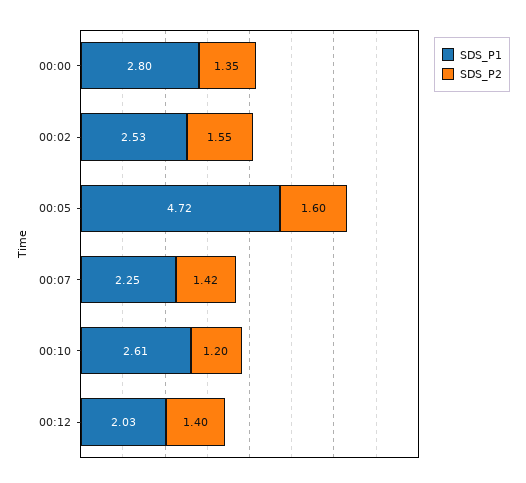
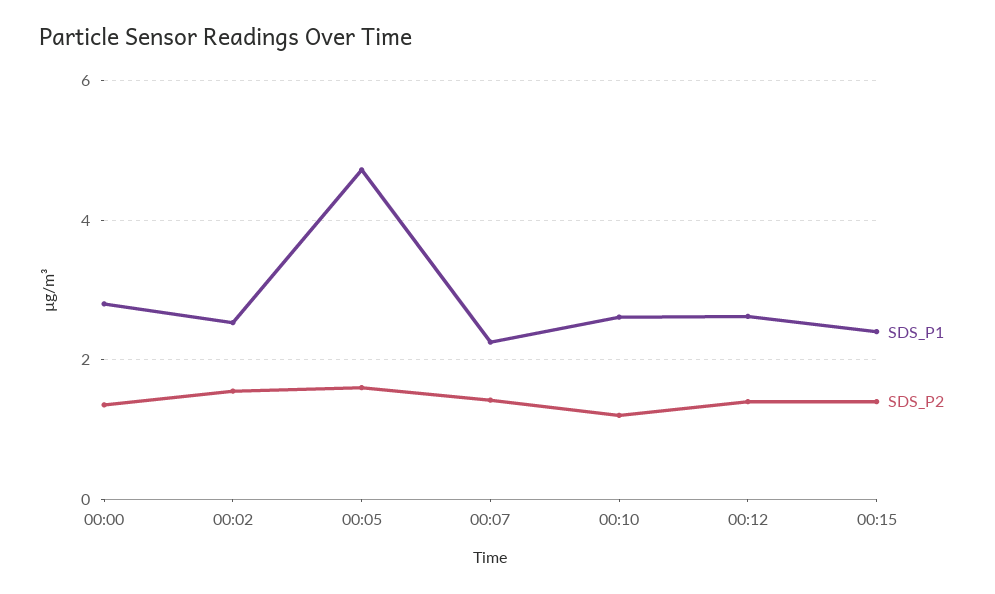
SDS_P1, 00:12: 2.03 -> 2.6
SDS_P1, 00:15: none -> 2.4
SDS_P2, 00:15: none -> 1.4

